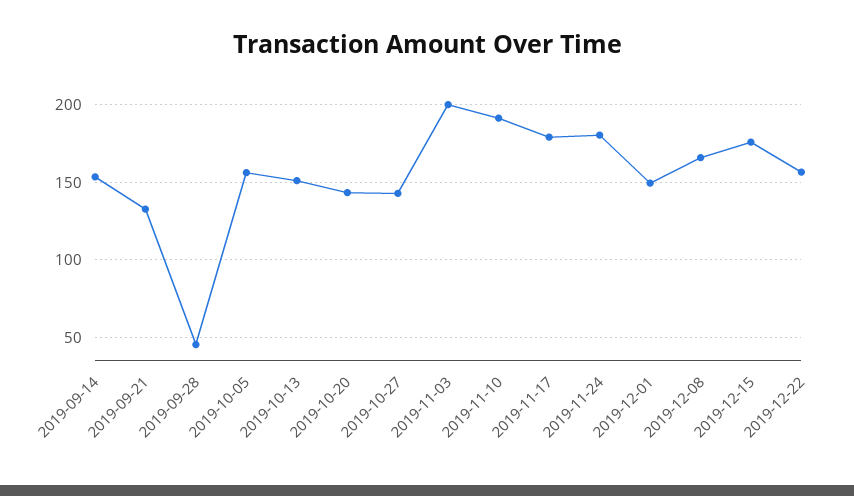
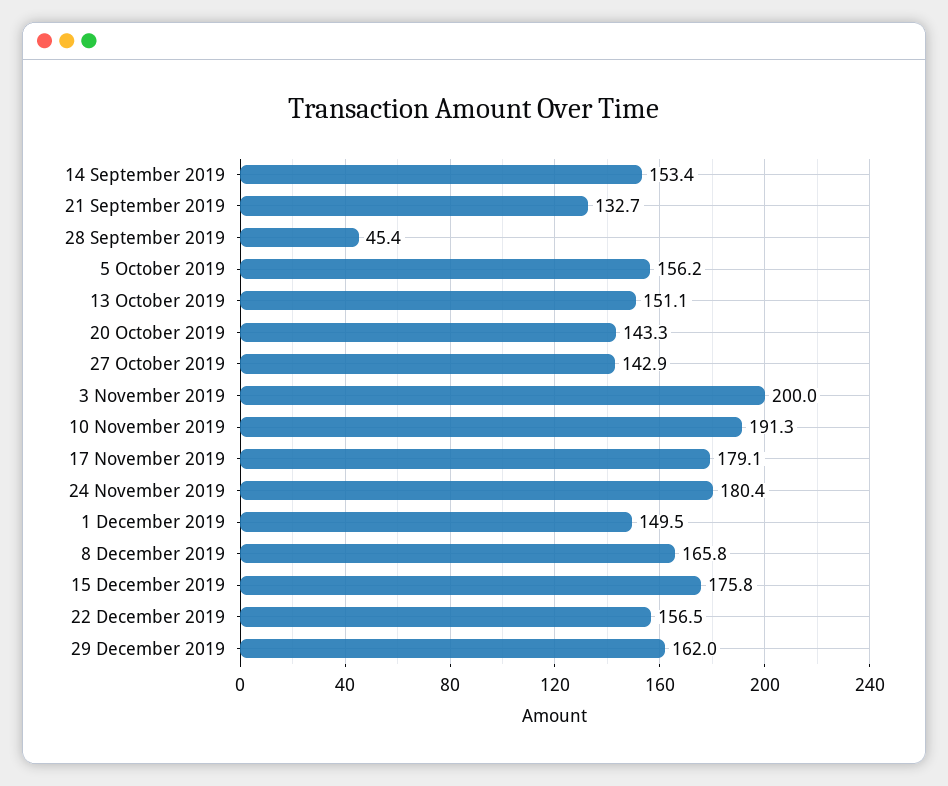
29 December 2019: none -> 162

